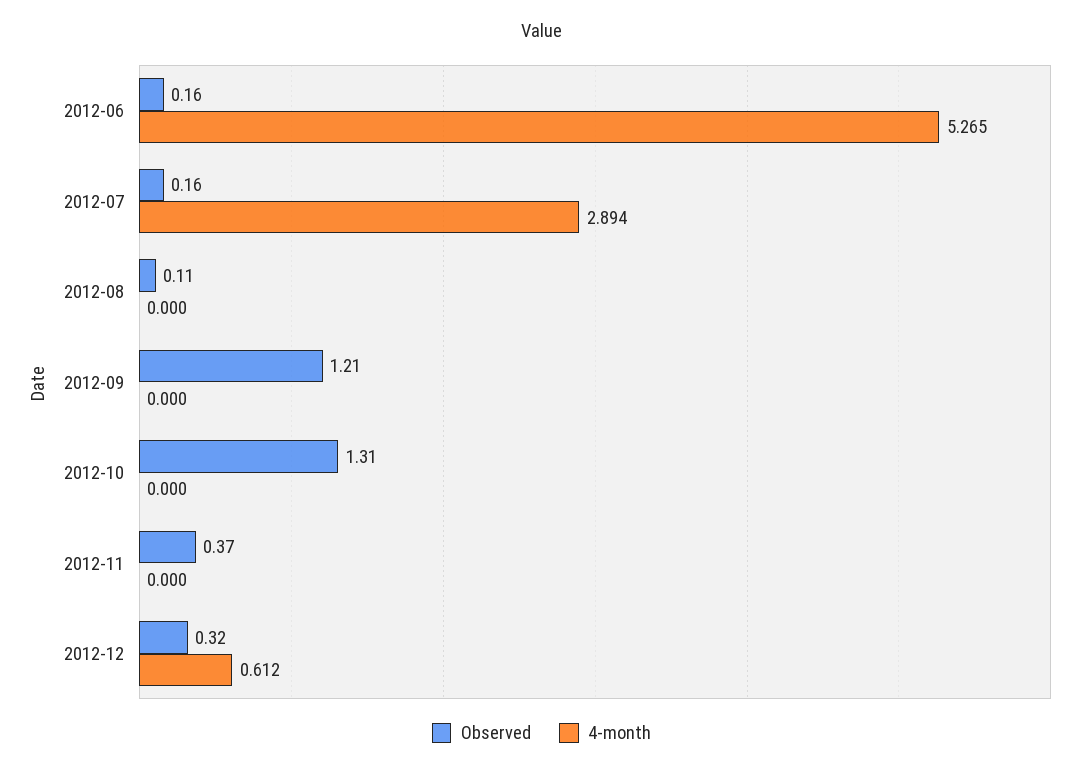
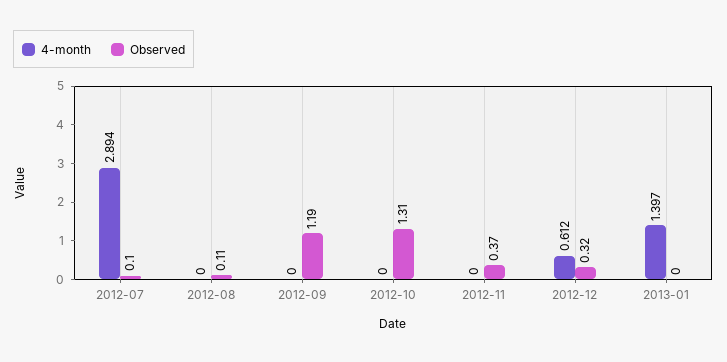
Observed, 2012-06: 0.16 -> none
4-month, 2012-06: 5.265 -> none
Observed, 2012-07: 0.16 -> 0.1
Observed, 2012-09: 1.21 -> 1.19
4-month, 2013-01: none -> 1.397
Observed, 2013-01: none -> 0

